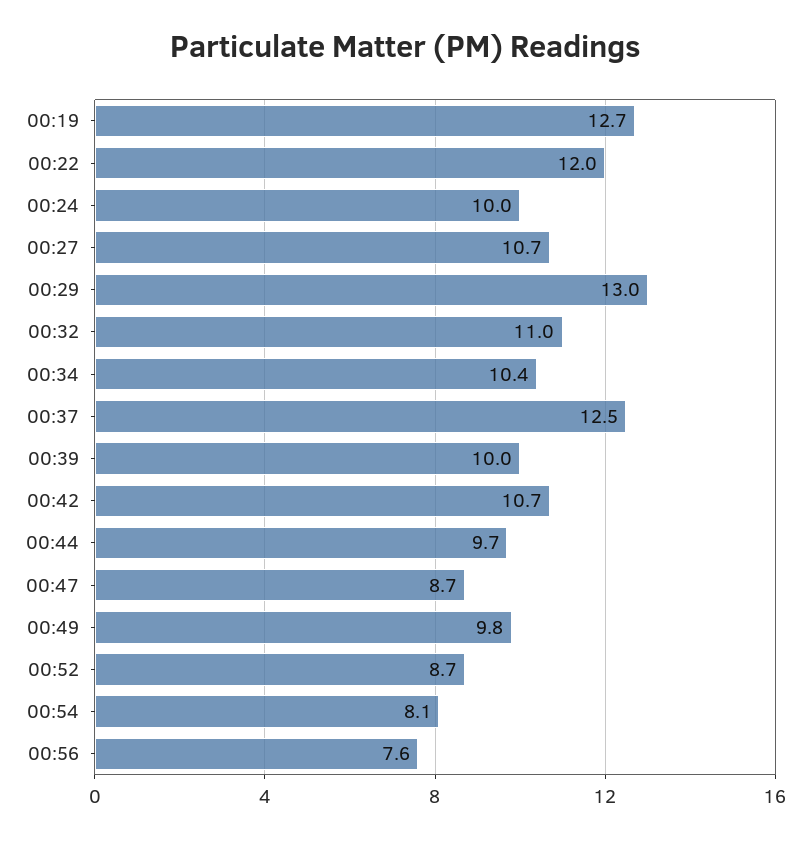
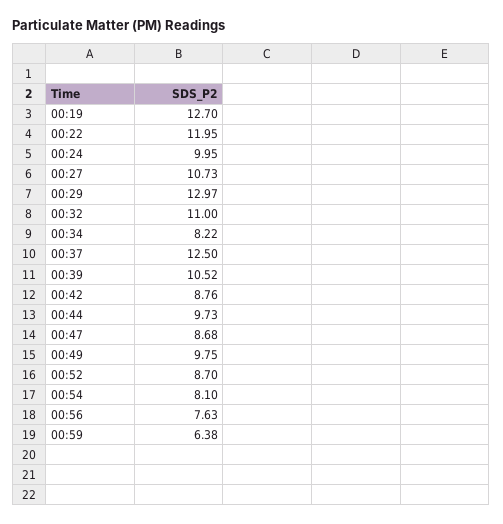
00:34: 10.4 -> 8.22
00:39: 10 -> 10.52
00:42: 10.7 -> 8.76
00:59: none -> 6.38

